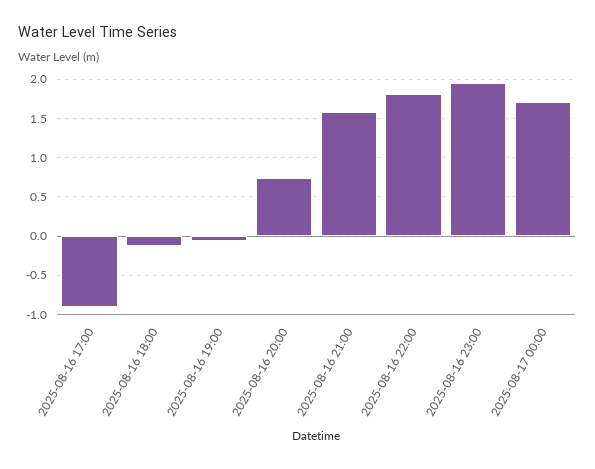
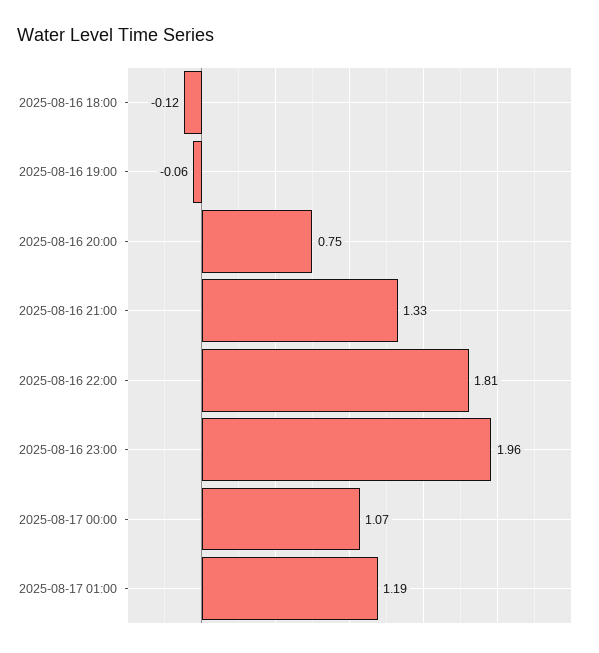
2025-08-16 17:00: -0.9 -> none
2025-08-16 21:00: 1.6 -> 1.33
2025-08-17 00:00: 1.7 -> 1.07
2025-08-17 01:00: none -> 1.19

